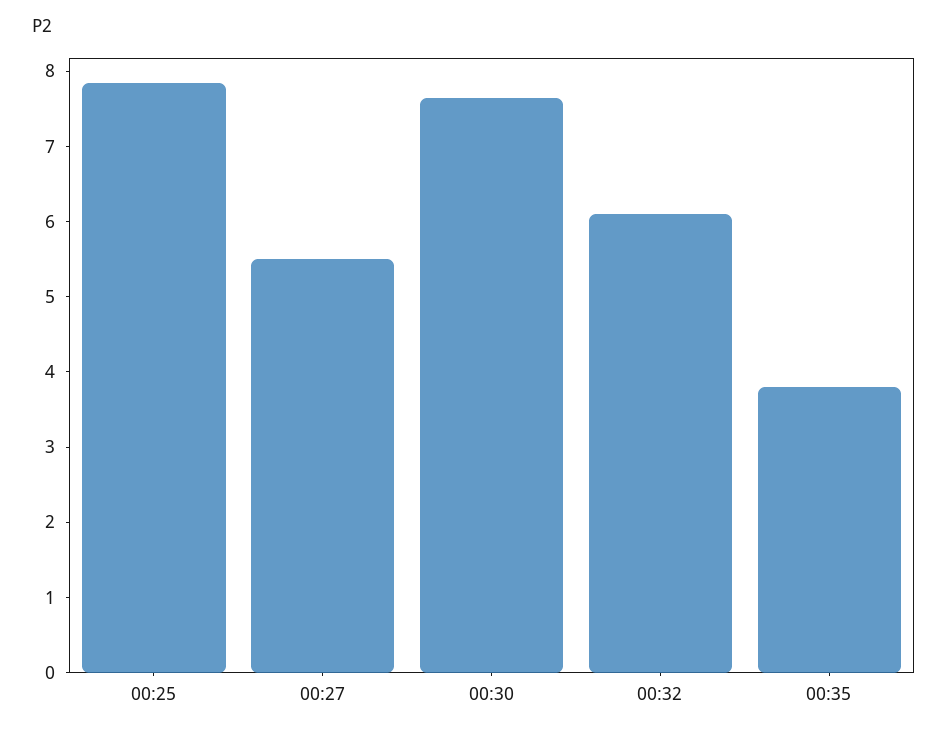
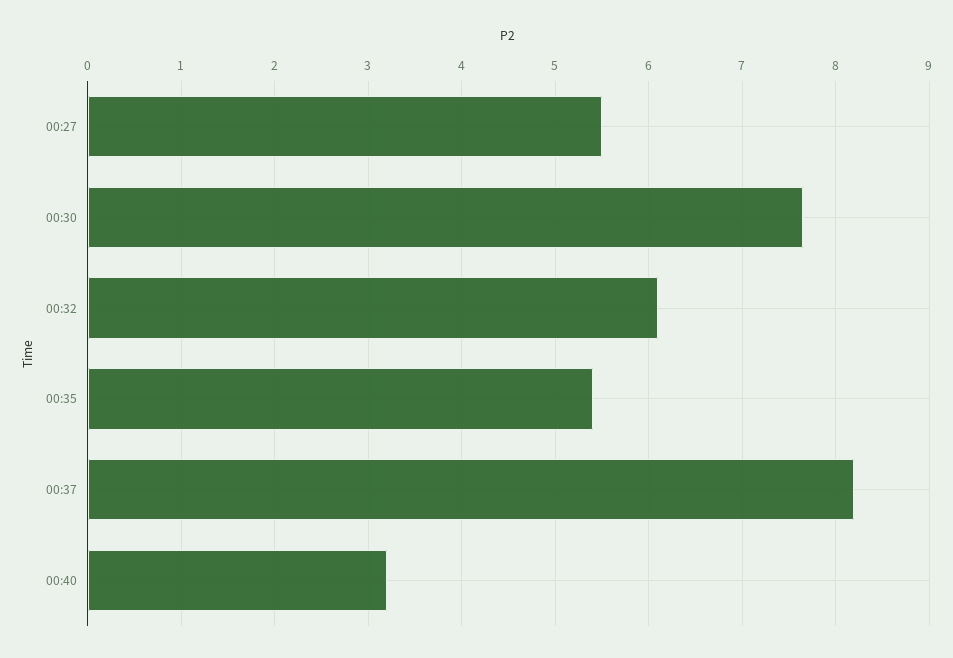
00:25: 7.8 -> none
00:35: 3.8 -> 5.4
00:37: none -> 8.2
00:40: none -> 3.2

